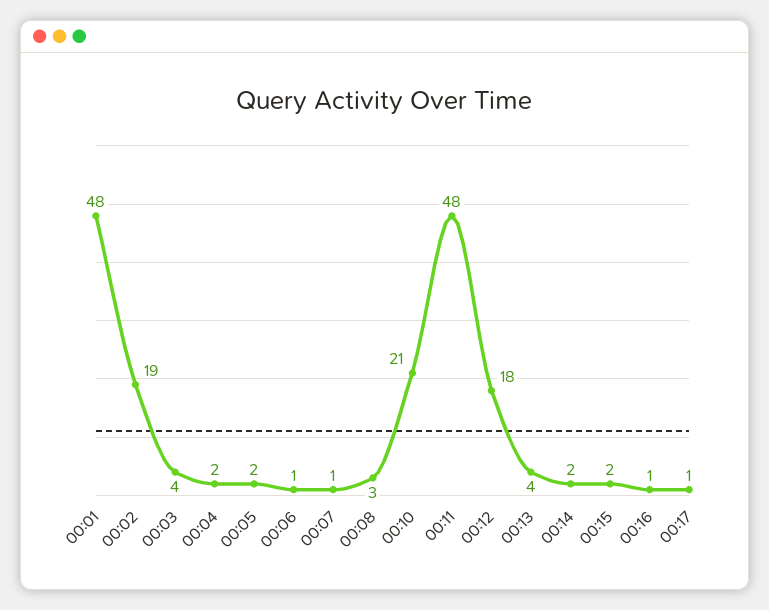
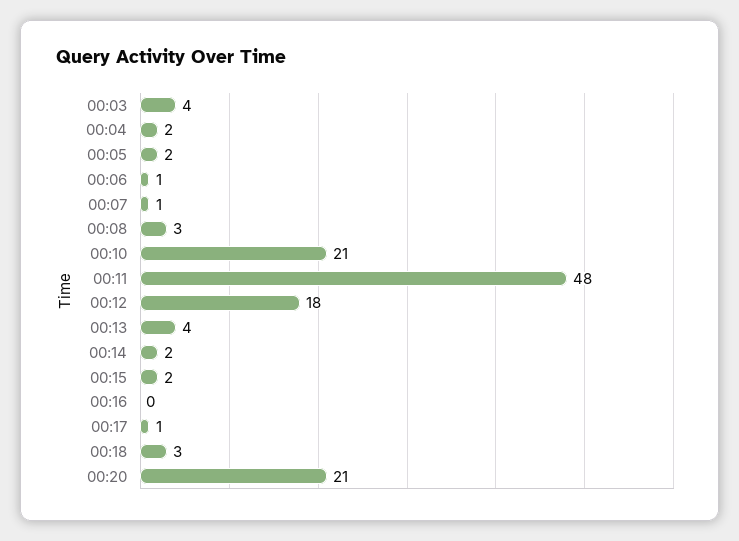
00:01: 48 -> none
00:02: 19 -> none
00:16: 1 -> 0
00:18: none -> 3
00:20: none -> 21

